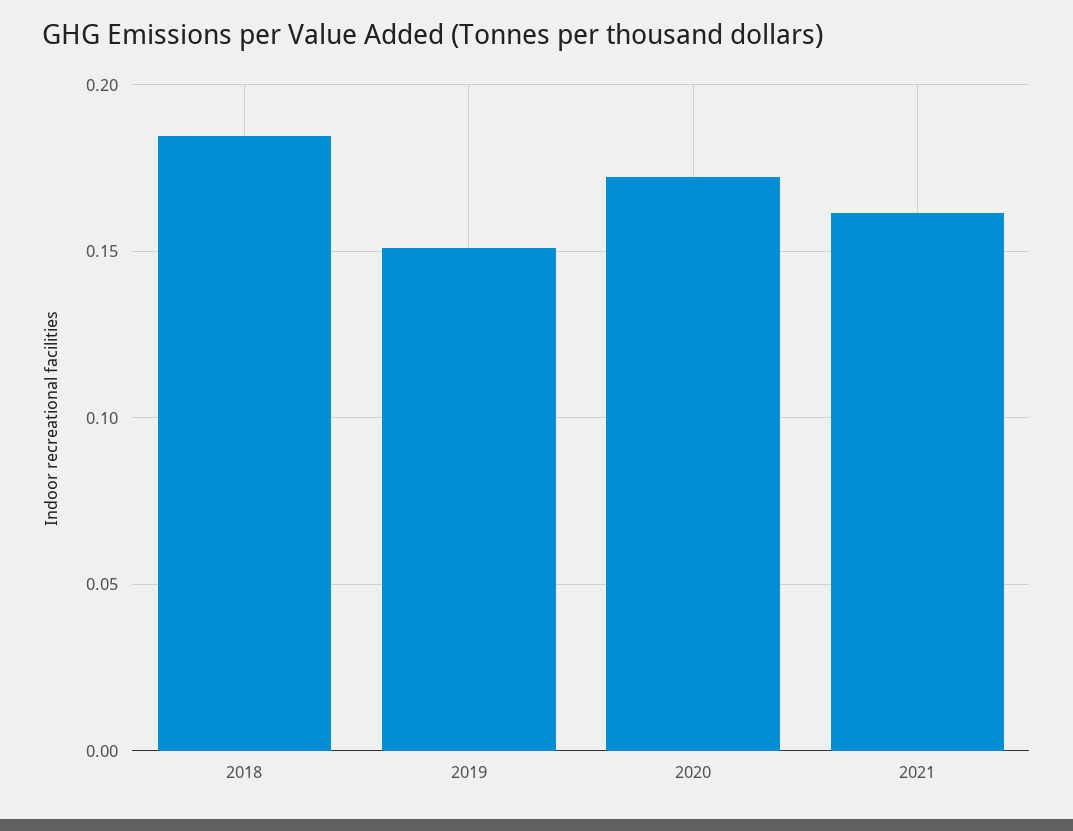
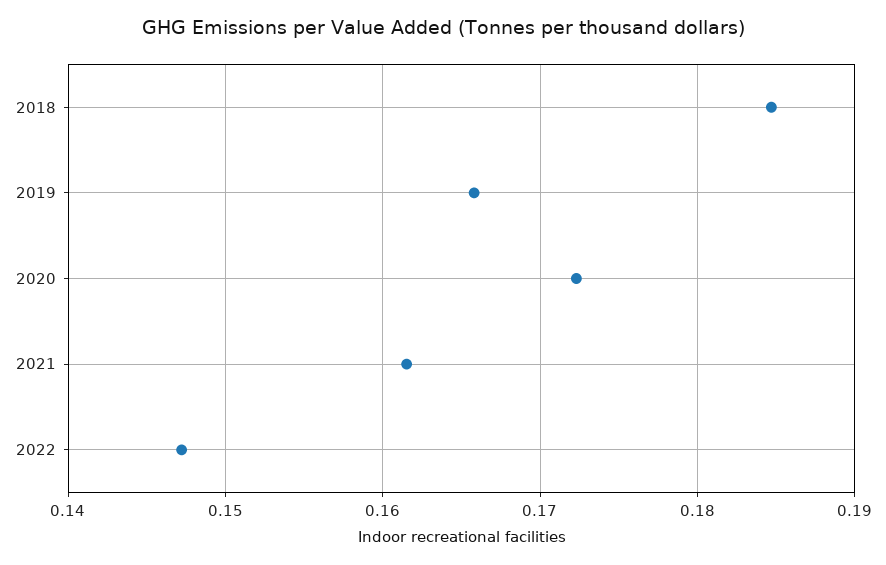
2019: 0.15 -> 0.166
2022: none -> 0.147

